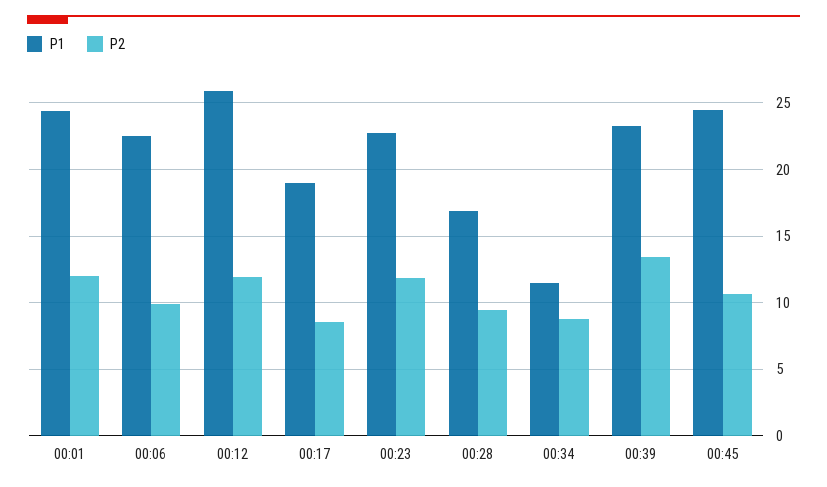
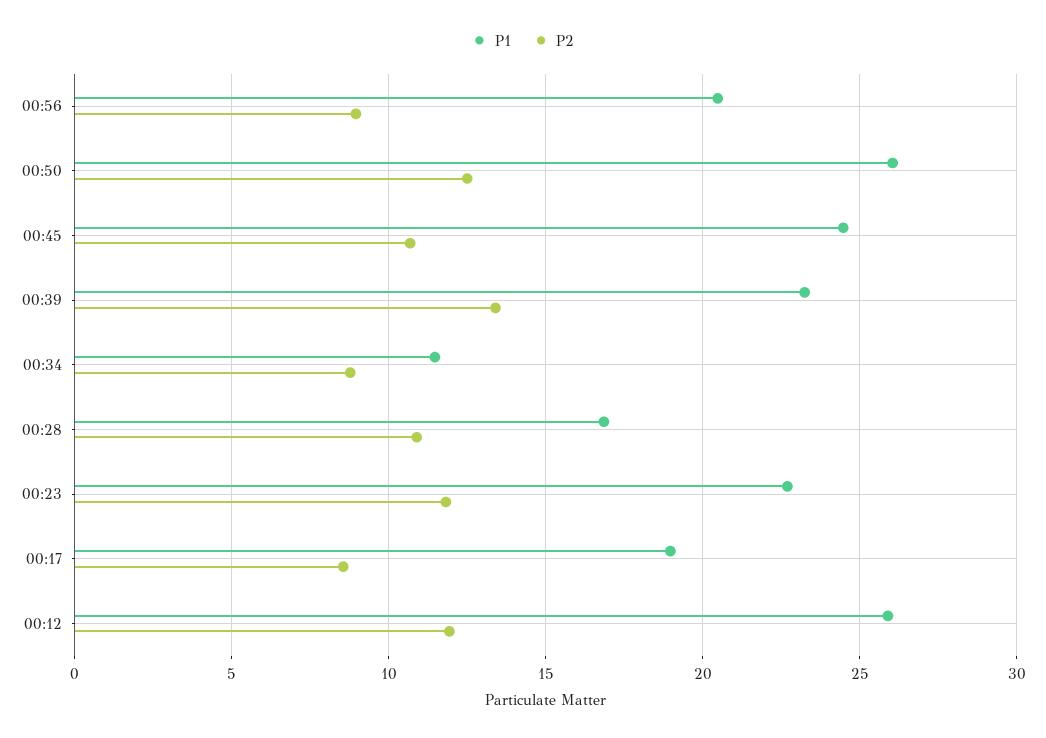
P1, 00:01: 24.5 -> none
P2, 00:01: 12 -> none
P1, 00:06: 22.5 -> none
P2, 00:06: 10 -> none
P2, 00:28: 9.5 -> 11
P1, 00:56: none -> 20.5
P2, 00:56: none -> 9
P1, 00:50: none -> 26
P2, 00:50: none -> 12.5

